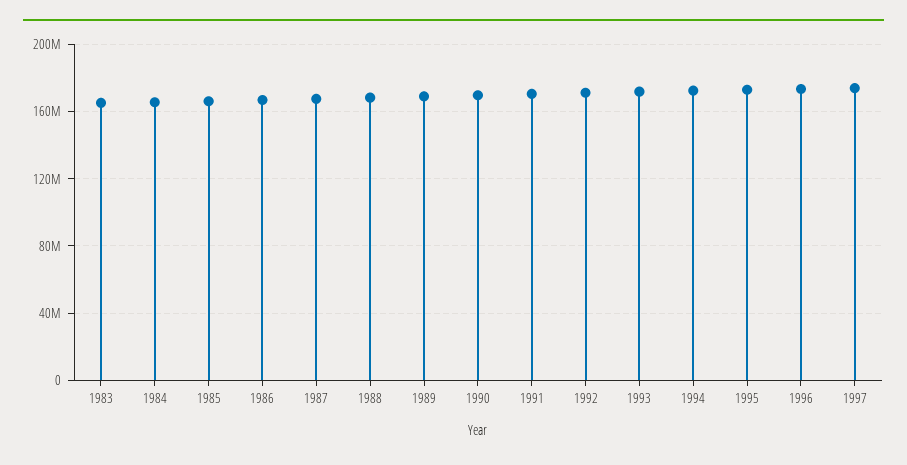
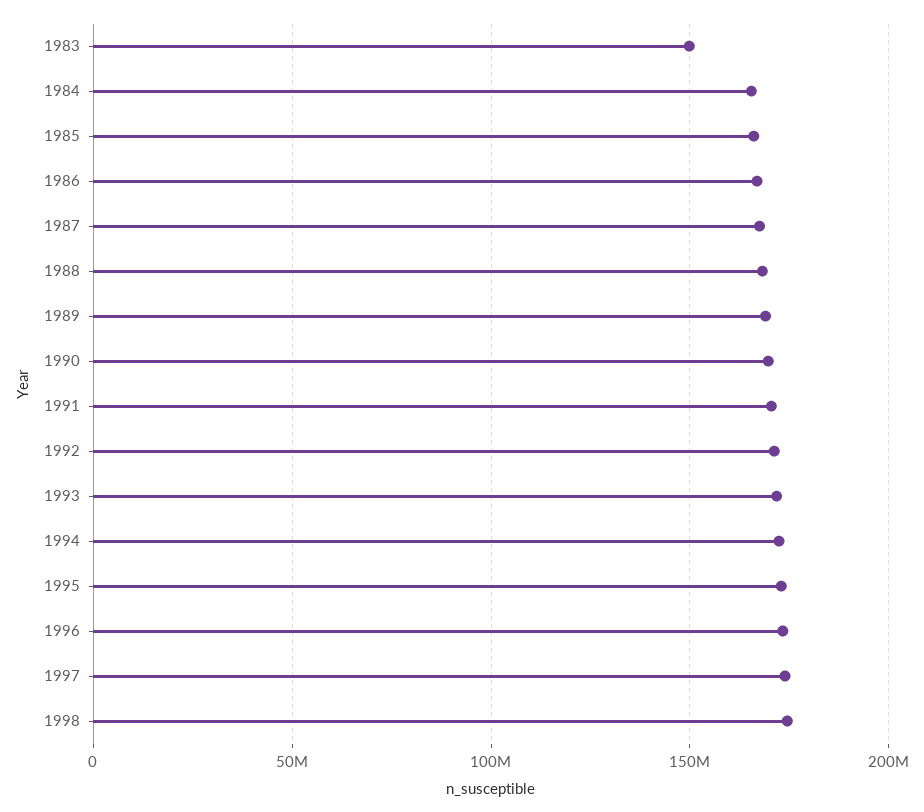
1983: 165000000 -> 150000000
1998: none -> 175000000

